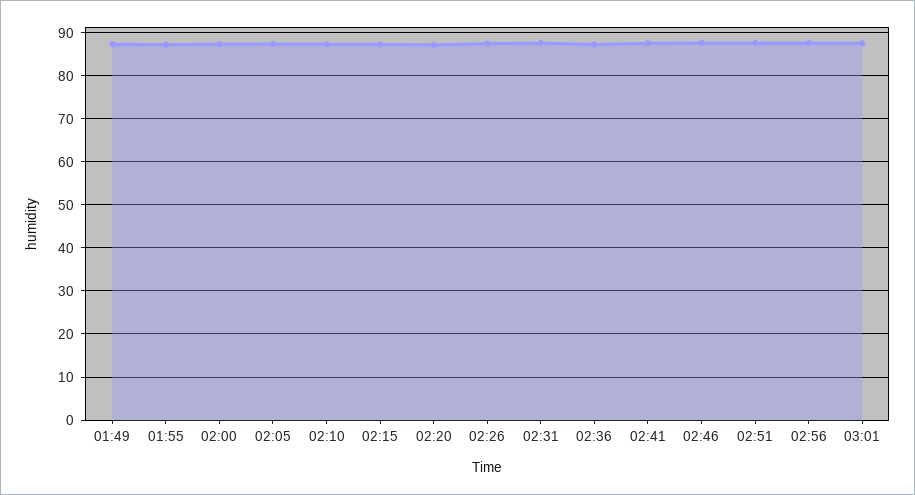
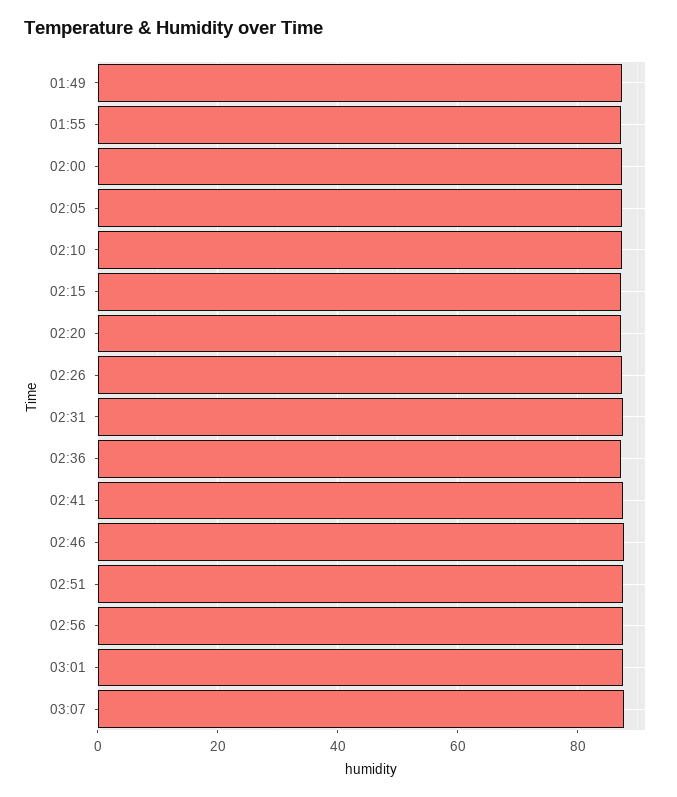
03:07: none -> 88

